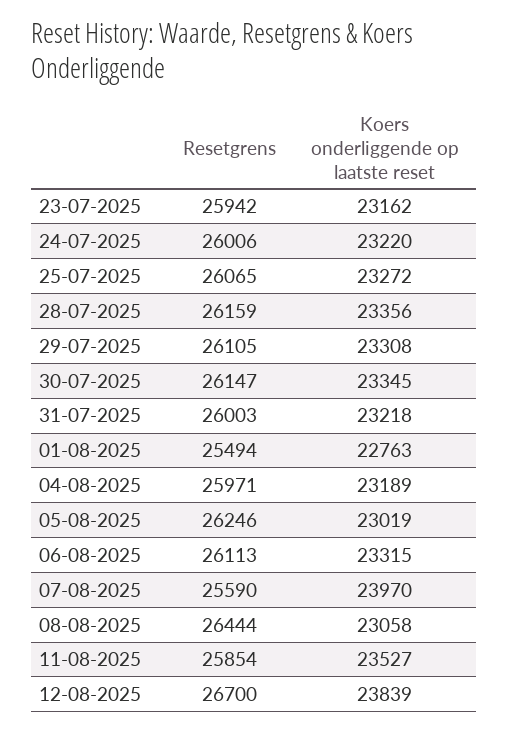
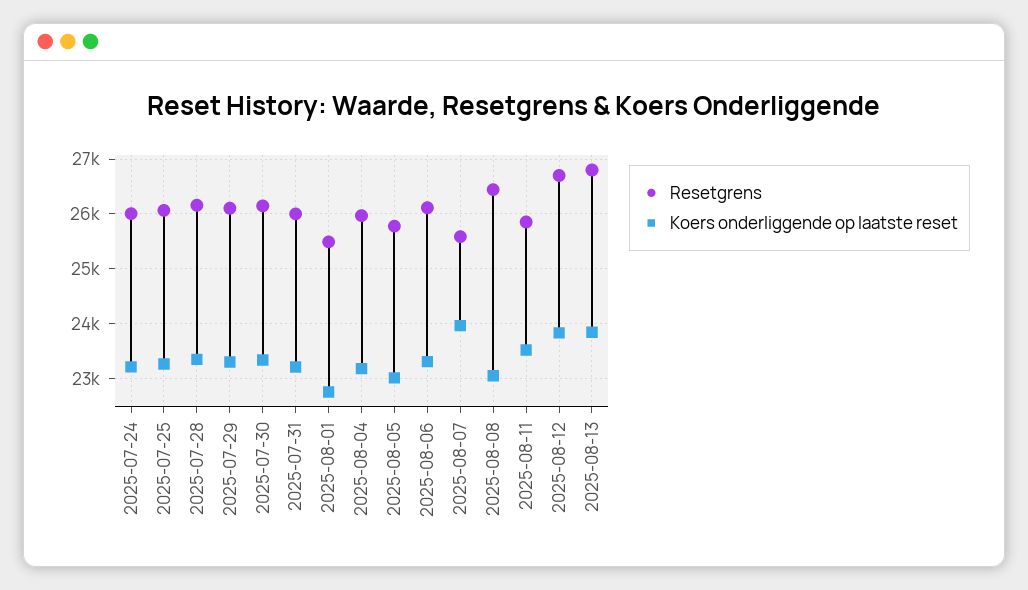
Resetgrens, 23-07-2025: 25942 -> none
Koers onderliggende op laatste reset, 23-07-2025: 23162 -> none
Resetgrens, 05-08-2025: 26246 -> 25800
Resetgrens, 2025-08-13: none -> 26800
Koers onderliggende op laatste reset, 2025-08-13: none -> 23800

